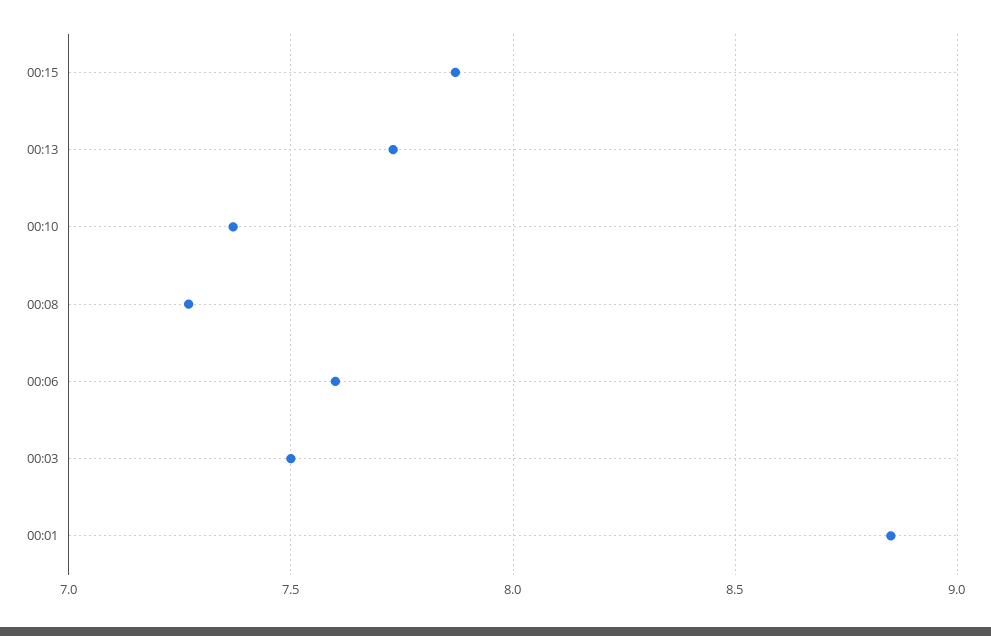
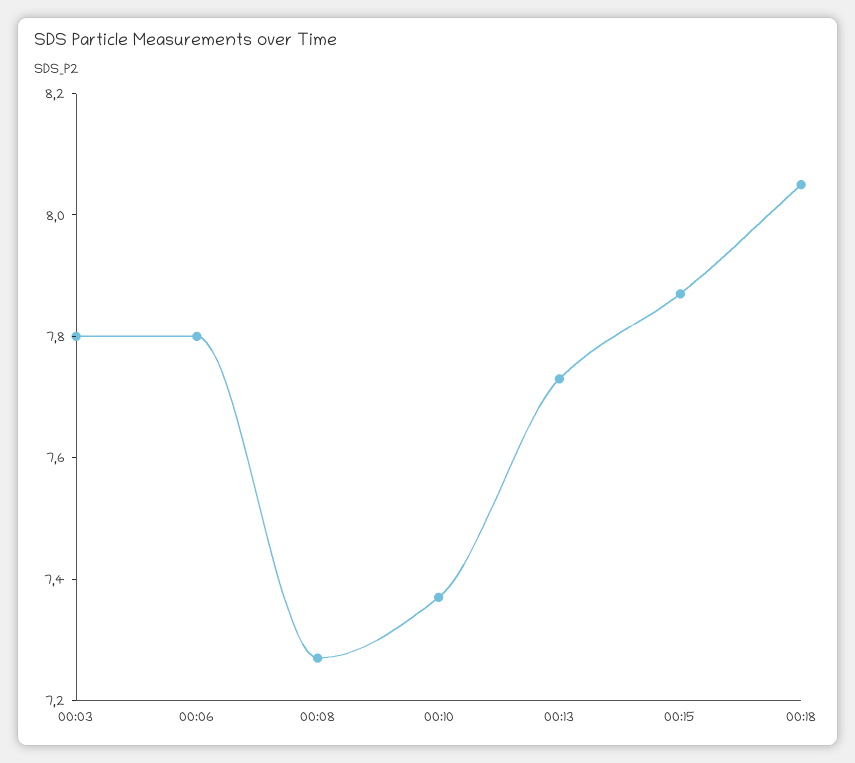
00:06: 7.6 -> 7.8
00:03: 7.5 -> 7.8
00:01: 8.85 -> none
00:18: none -> 8.05

